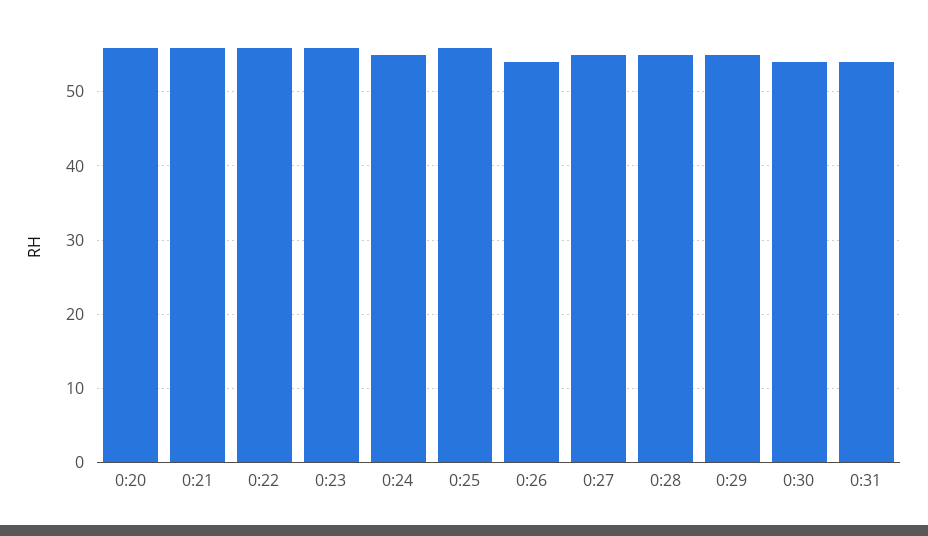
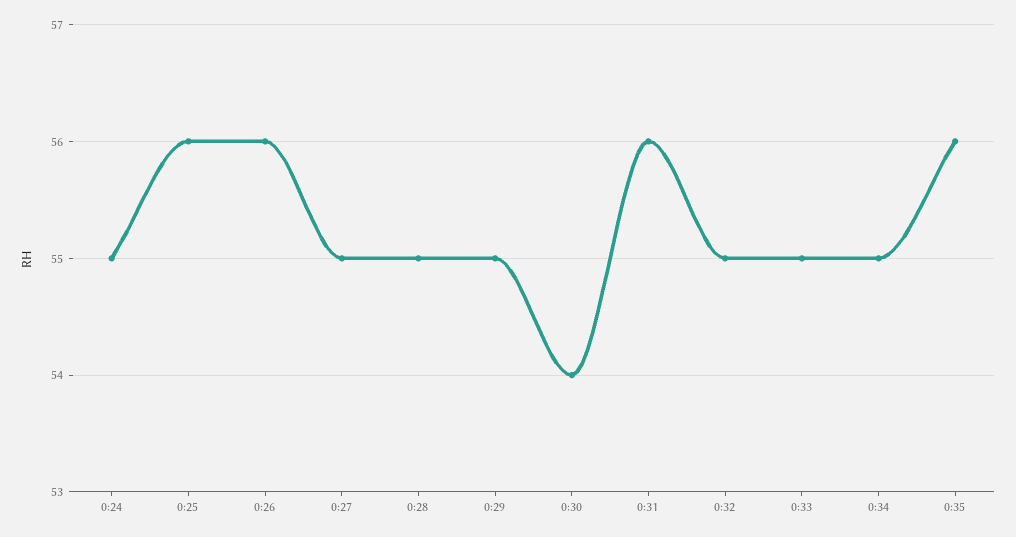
0:20: 56 -> none
0:21: 56 -> none
0:22: 56 -> none
0:23: 56 -> none
0:26: 54 -> 56
0:31: 54 -> 56
0:32: none -> 55
0:33: none -> 55
0:34: none -> 55
0:35: none -> 56

